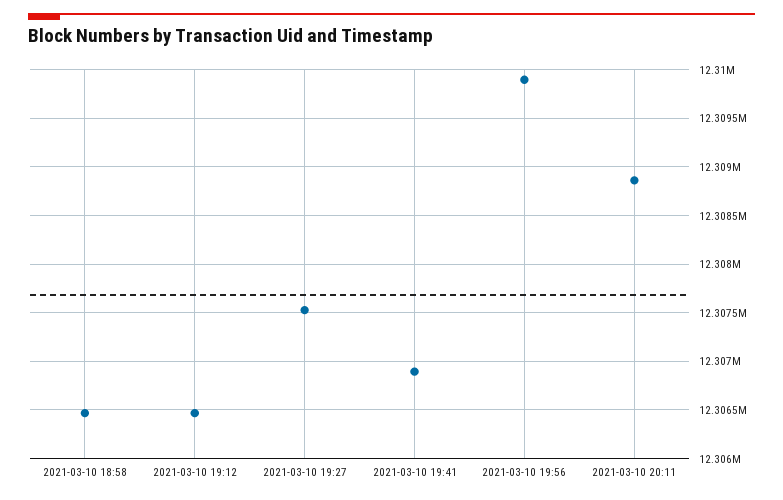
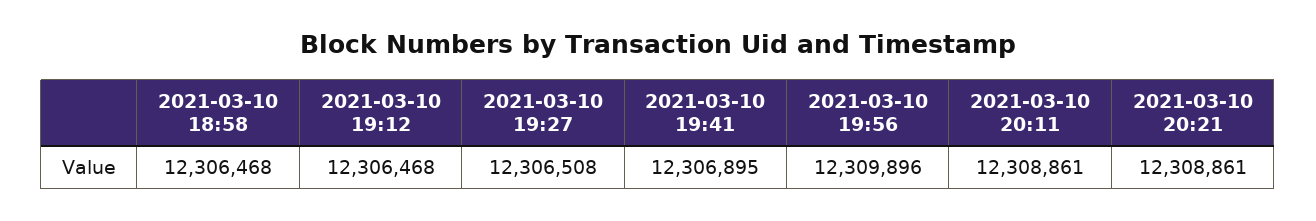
2021-03-10 19:27: 12307500 -> 12306508
2021-03-10 20:21: none -> 12308861

